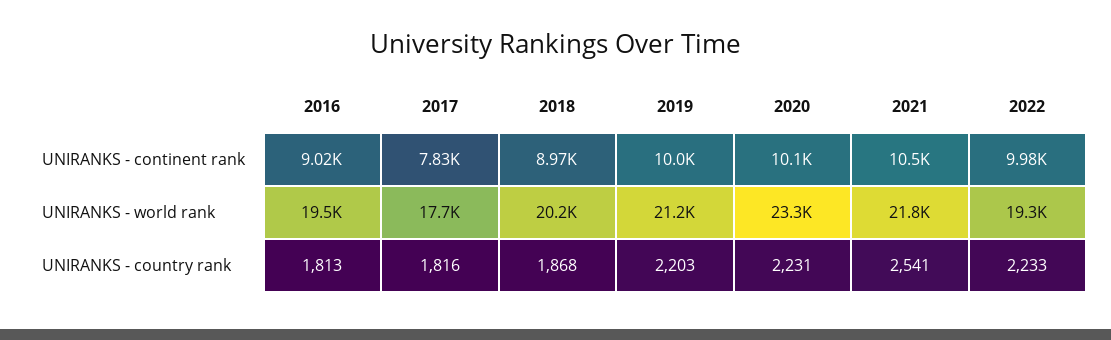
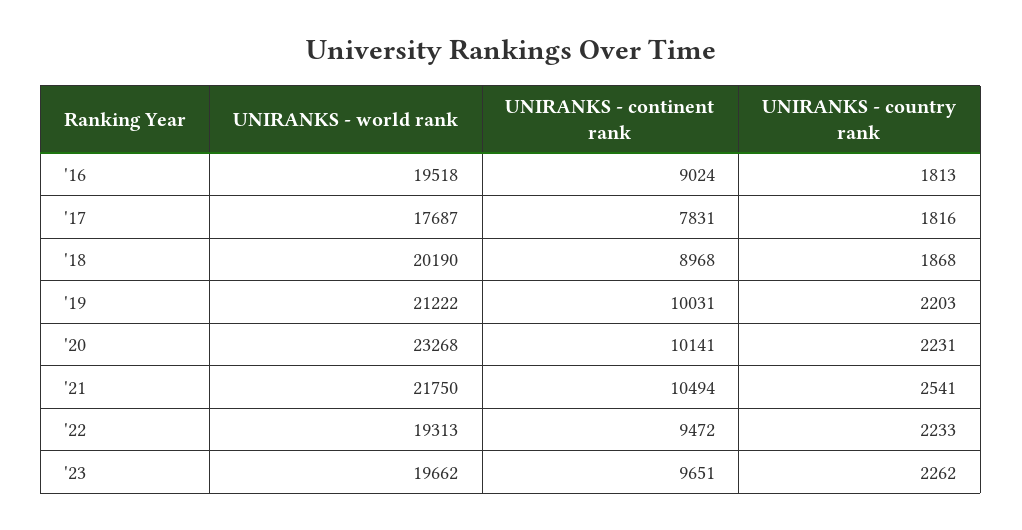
2022, UNIRANKS - continent rank: 9980 -> 9472
'23, UNIRANKS - world rank: none -> 19662
'23, UNIRANKS - continent rank: none -> 9651
'23, UNIRANKS - country rank: none -> 2262

